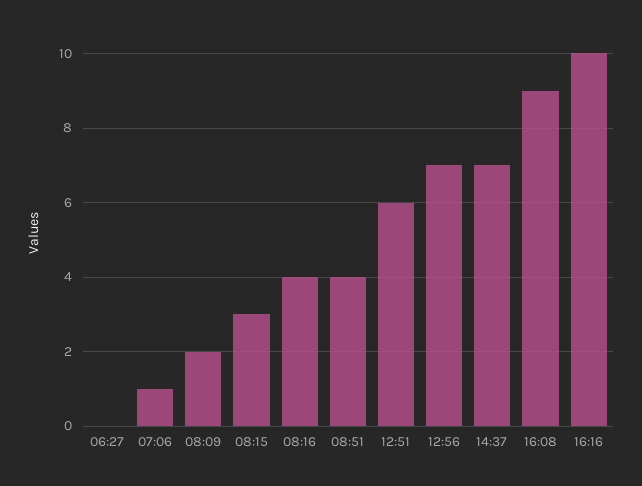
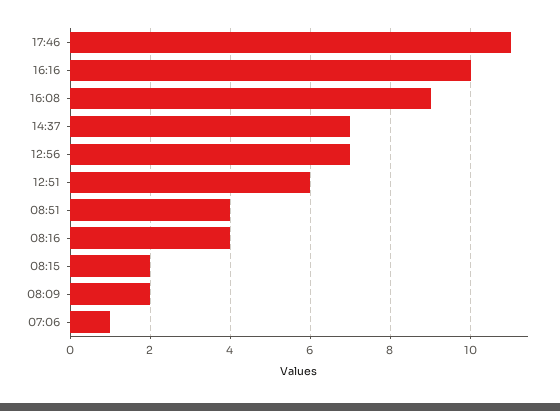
06:27: 0 -> none
08:15: 3 -> 2
17:46: none -> 11

